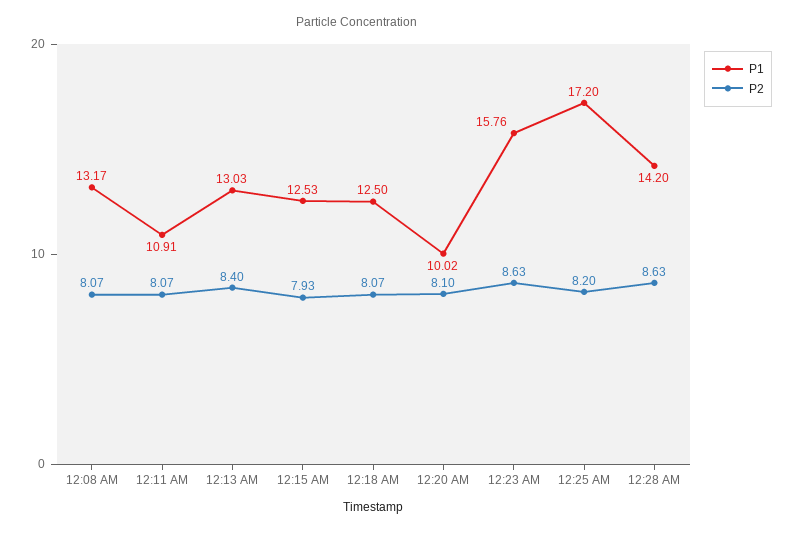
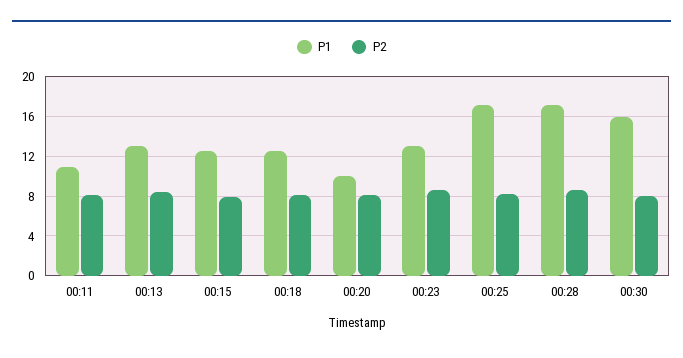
P1, 12:08 AM: 13.17 -> none
P2, 12:08 AM: 8.07 -> none
P1, 12:23 AM: 15.76 -> 13
P1, 12:28 AM: 14.2 -> 17
P1, 00:30: none -> 16
P2, 00:30: none -> 8

